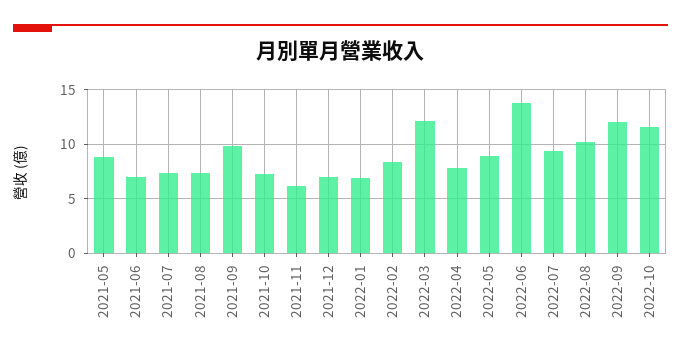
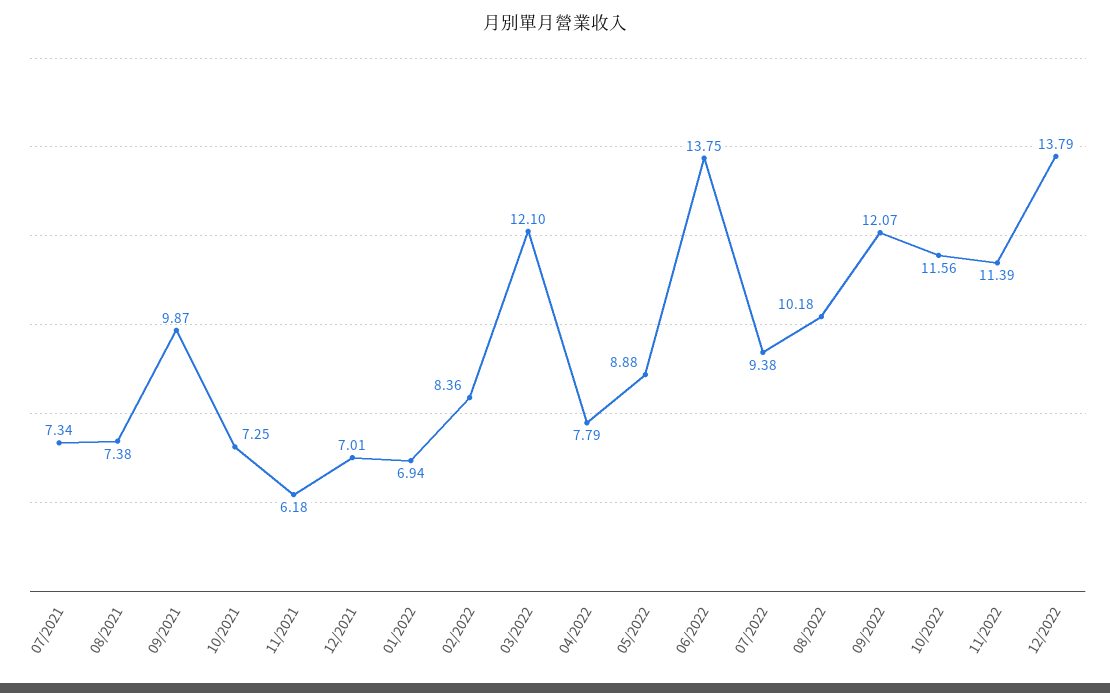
2021-05: 9 -> none
2021-06: 7 -> none
11/2022: none -> 11.39
12/2022: none -> 13.79

